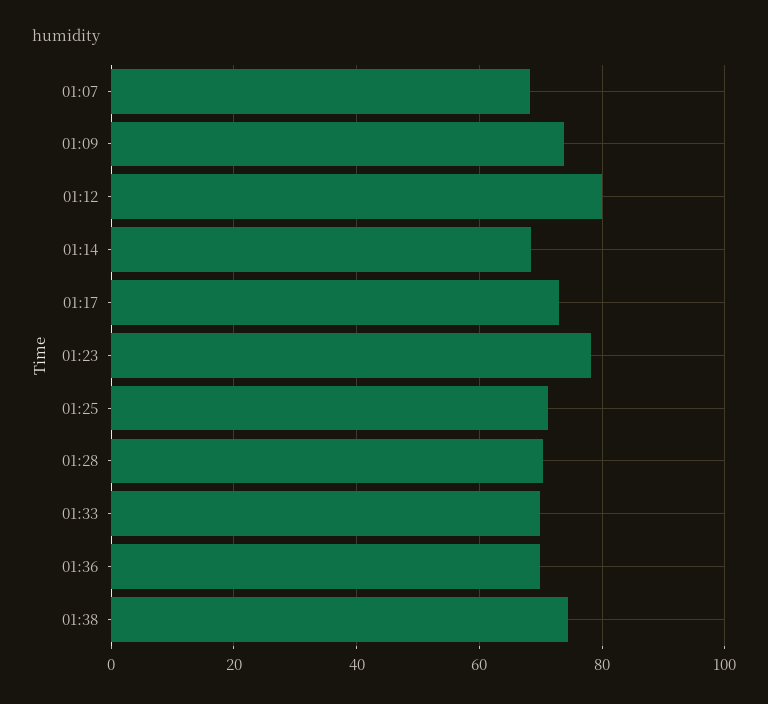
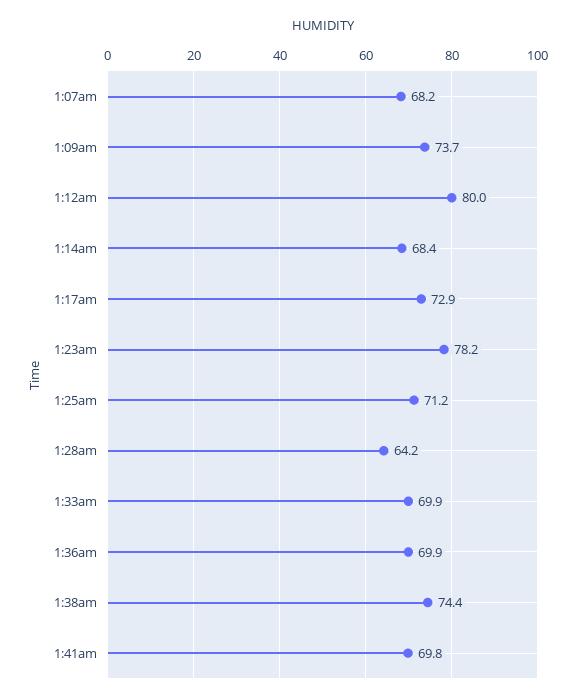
01:28: 70 -> 64.2
1:41am: none -> 69.8

